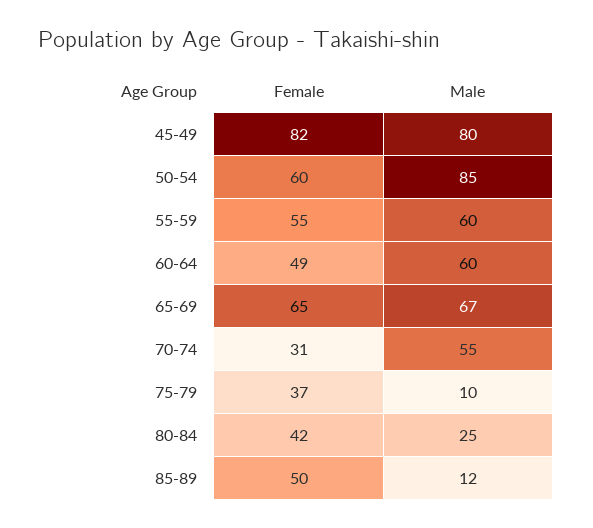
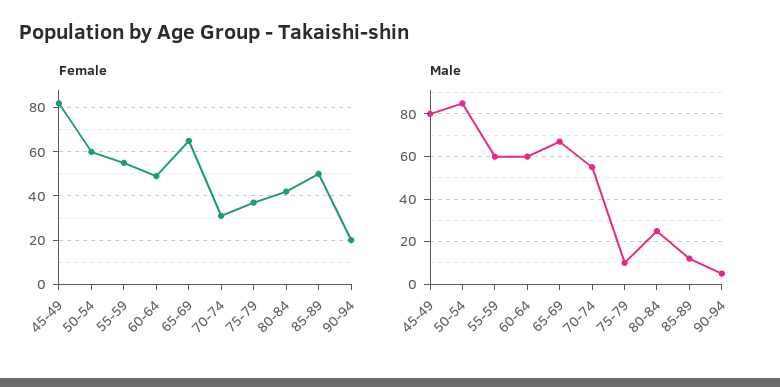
Female, 90-94: none -> 20
Male, 90-94: none -> 5

